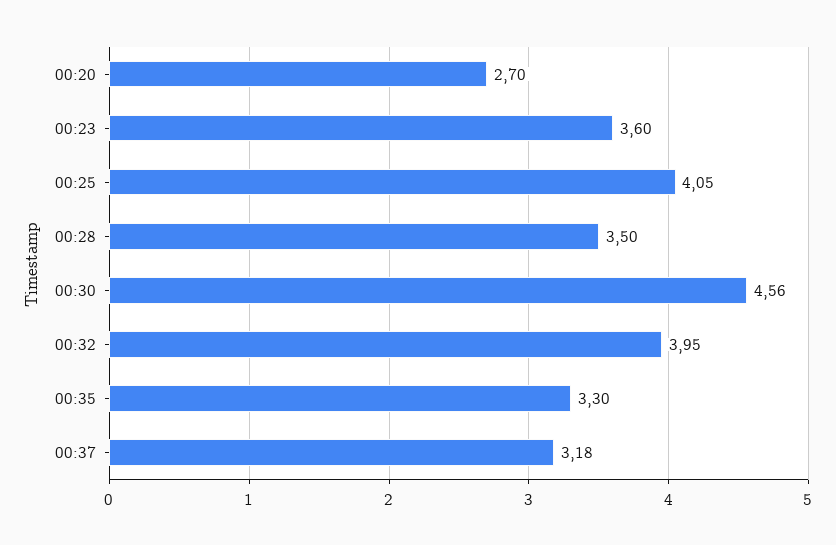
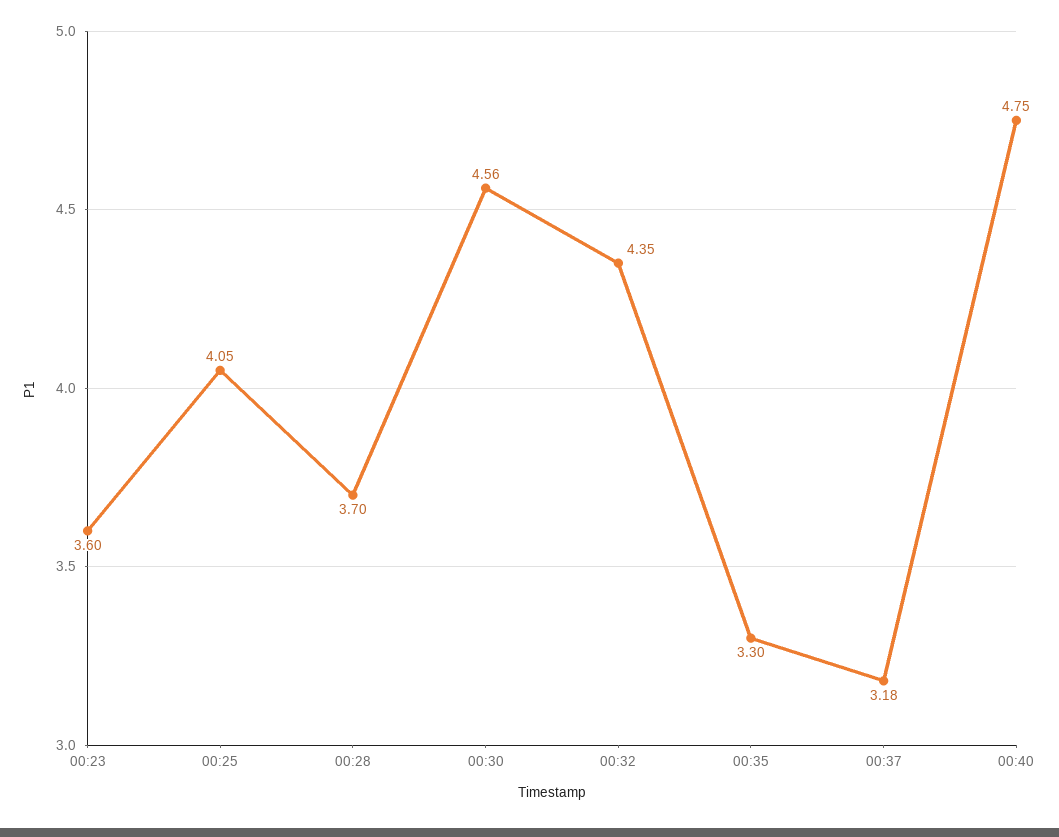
00:20: 2.7 -> none
00:28: 3.5 -> 3.7
00:32: 3.95 -> 4.35
00:40: none -> 4.75

